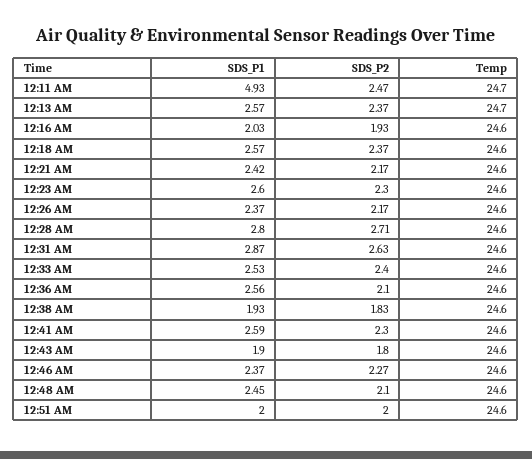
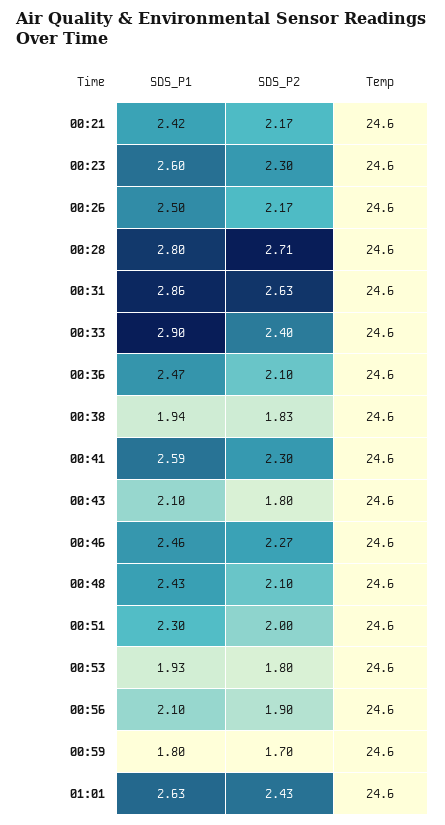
SDS_P1, 12:11 AM: 4.93 -> none
SDS_P2, 12:11 AM: 2.47 -> none
Temp, 12:11 AM: 24.7 -> none
SDS_P1, 12:13 AM: 2.57 -> none
SDS_P2, 12:13 AM: 2.37 -> none
Temp, 12:13 AM: 24.7 -> none
SDS_P1, 12:16 AM: 2.03 -> none
SDS_P2, 12:16 AM: 1.93 -> none
Temp, 12:16 AM: 24.6 -> none
SDS_P1, 12:18 AM: 2.57 -> none
SDS_P2, 12:18 AM: 2.37 -> none
Temp, 12:18 AM: 24.6 -> none
SDS_P1, 12:26 AM: 2.37 -> 2.5
SDS_P1, 12:31 AM: 2.87 -> 2.86
SDS_P1, 12:33 AM: 2.53 -> 2.9
SDS_P1, 12:36 AM: 2.56 -> 2.47
SDS_P1, 12:38 AM: 1.93 -> 1.94
SDS_P1, 12:43 AM: 1.9 -> 2.1
SDS_P1, 12:46 AM: 2.37 -> 2.46
SDS_P1, 12:48 AM: 2.45 -> 2.43
SDS_P1, 12:51 AM: 2 -> 2.3
SDS_P1, 00:53: none -> 1.93
SDS_P2, 00:53: none -> 1.8
Temp, 00:53: none -> 24.6
SDS_P1, 00:56: none -> 2.1
SDS_P2, 00:56: none -> 1.9
Temp, 00:56: none -> 24.6
SDS_P1, 00:59: none -> 1.8
SDS_P2, 00:59: none -> 1.7
Temp, 00:59: none -> 24.6
SDS_P1, 01:01: none -> 2.63
SDS_P2, 01:01: none -> 2.43
Temp, 01:01: none -> 24.6

